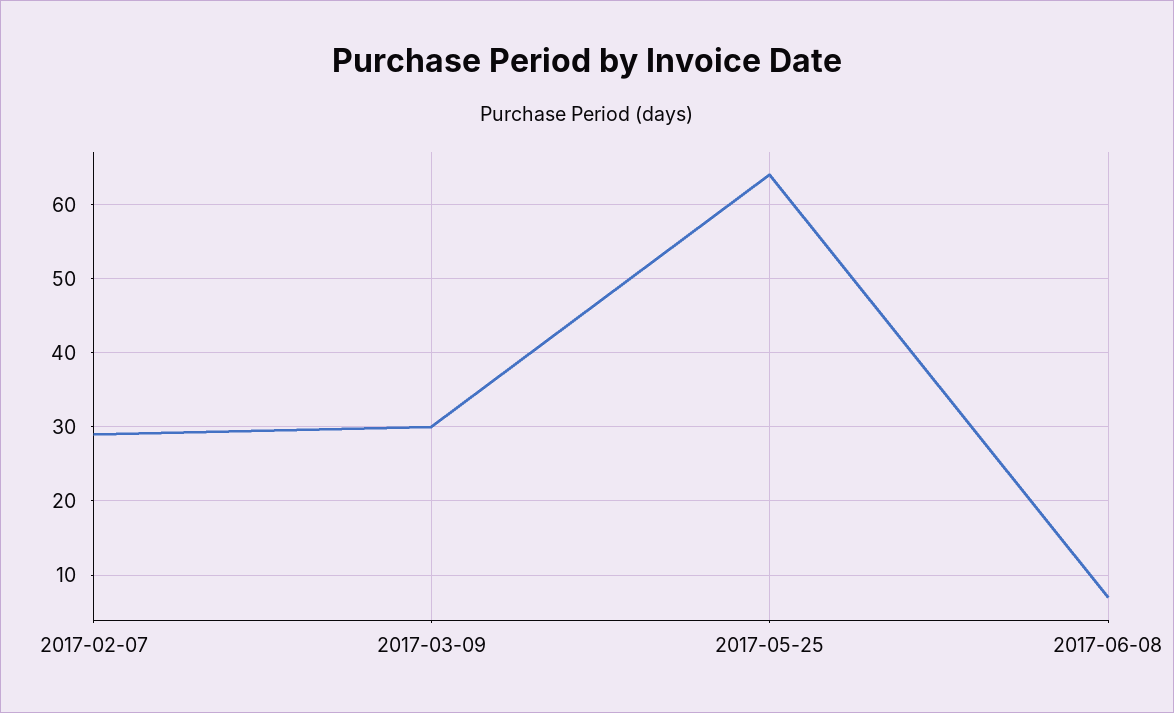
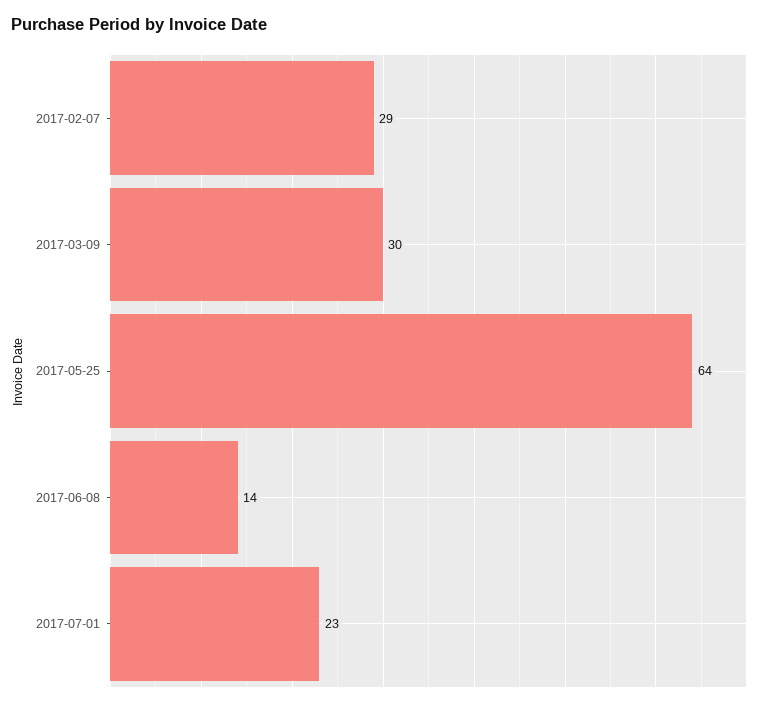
2017-06-08: 7 -> 14
2017-07-01: none -> 23

